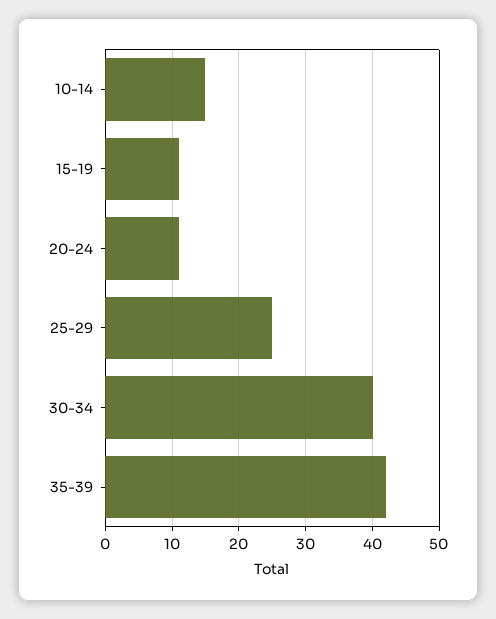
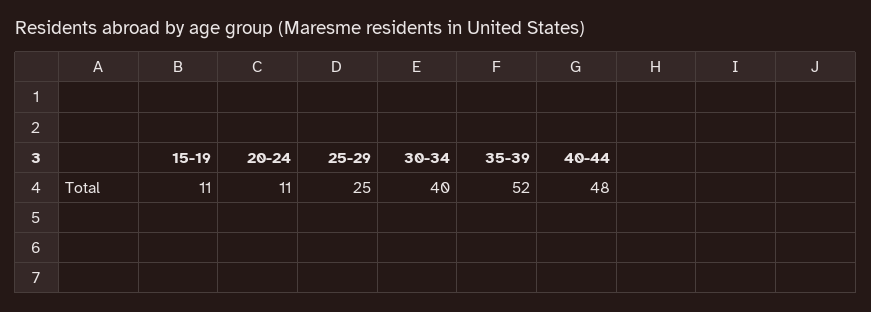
10-14: 15 -> none
35-39: 42 -> 52
40-44: none -> 48

